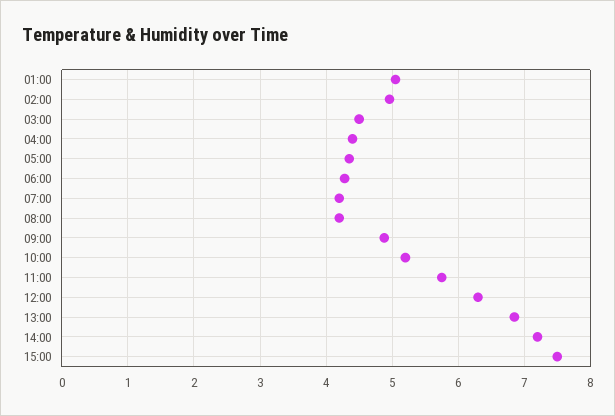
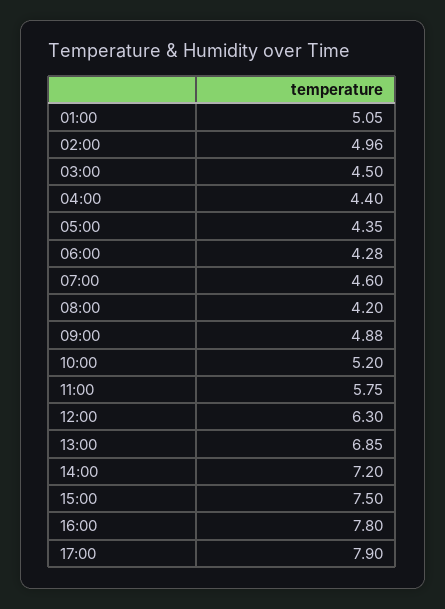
07:00: 4.2 -> 4.6
16:00: none -> 7.8
17:00: none -> 7.9

